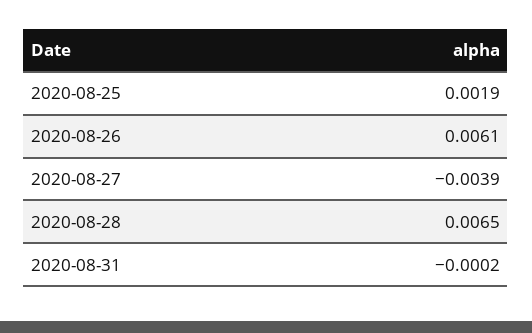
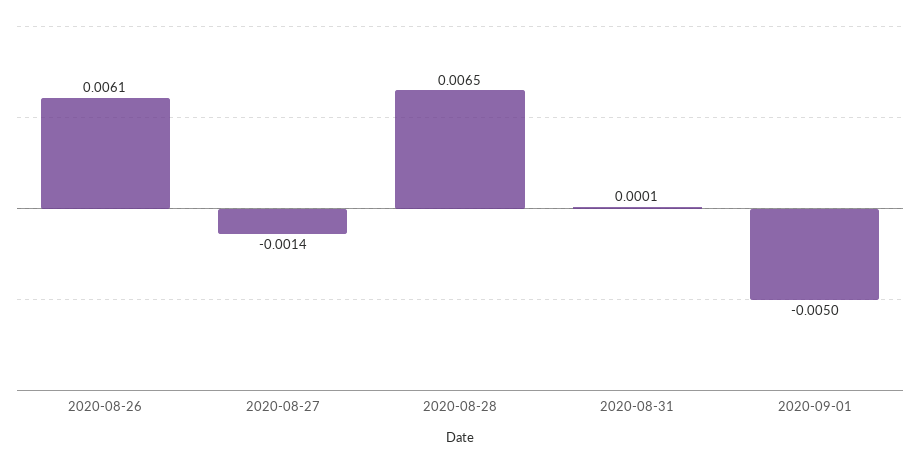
2020-08-25: 0.0019 -> none
2020-08-27: -0.0039 -> -0.0014
2020-08-31: -0.0002 -> 0.0001
2020-09-01: none -> -0.005

